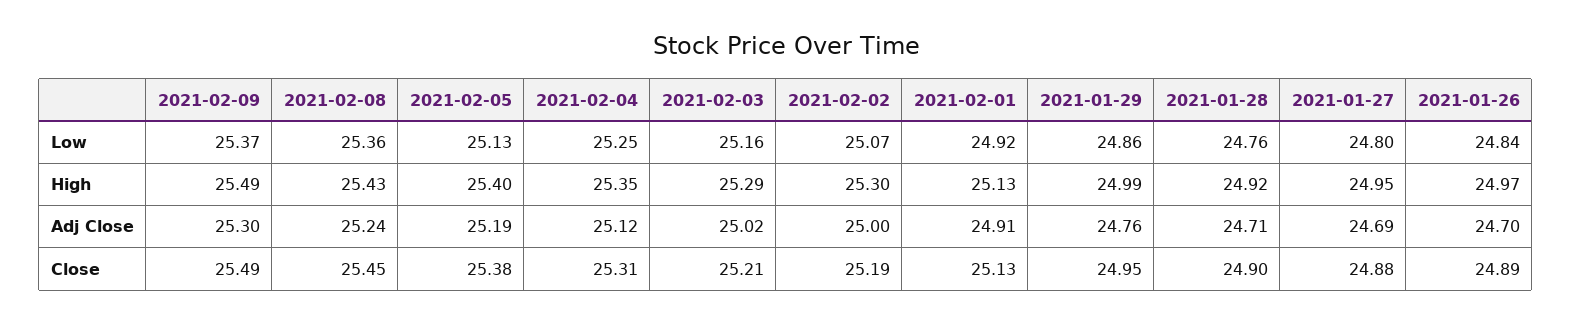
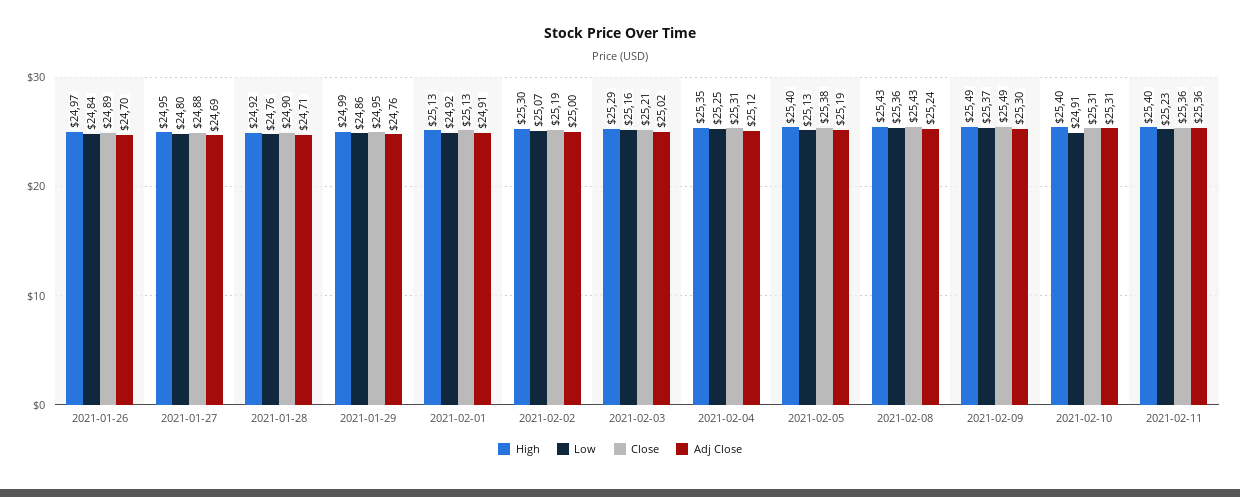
Close, 2021-02-08: 25.45 -> 25.43
High, 2021-02-10: none -> 25.4
Low, 2021-02-10: none -> 24.91
Close, 2021-02-10: none -> 25.31
Adj Close, 2021-02-10: none -> 25.31
High, 2021-02-11: none -> 25.4
Low, 2021-02-11: none -> 25.23
Close, 2021-02-11: none -> 25.36
Adj Close, 2021-02-11: none -> 25.36

